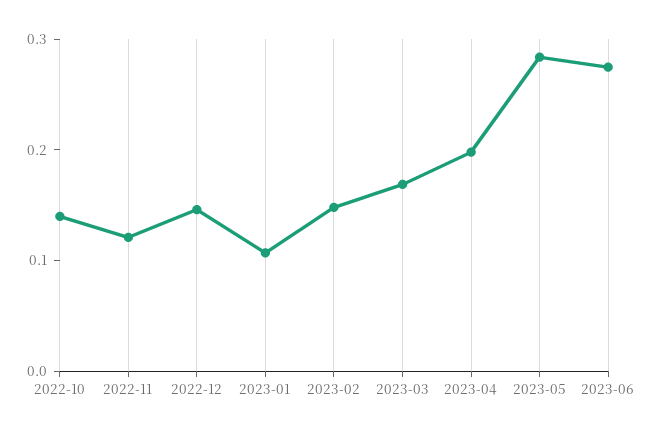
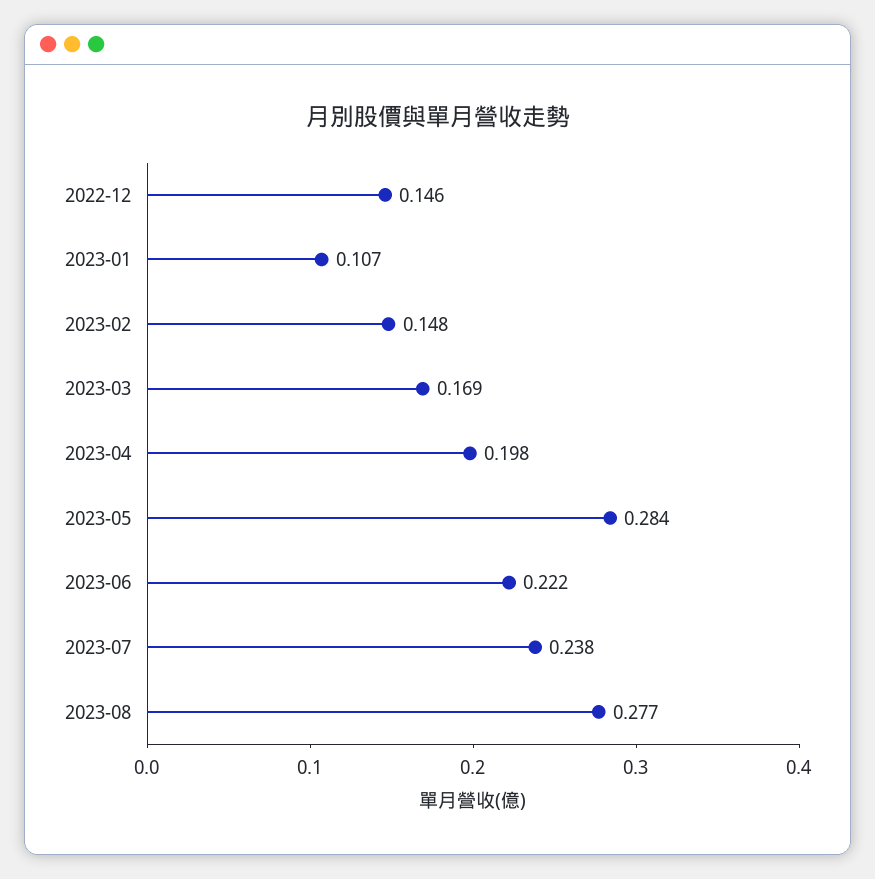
2022-10: 0.14 -> none
2022-11: 0.12 -> none
2023-06: 0.28 -> 0.222
2023-07: none -> 0.238
2023-08: none -> 0.277

